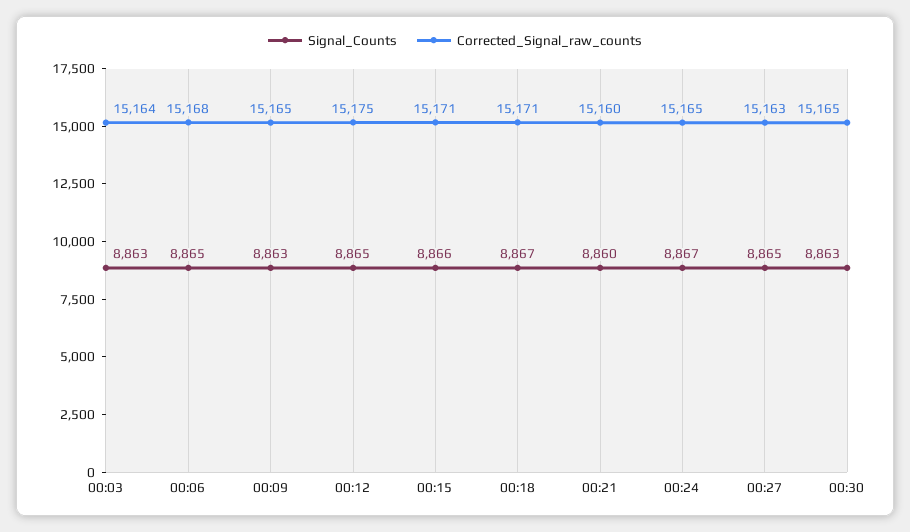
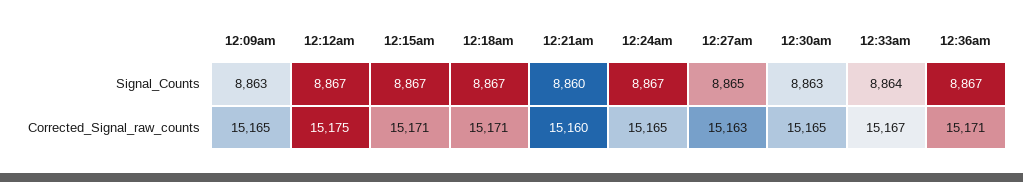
Signal_Counts, 00:03: 8863 -> none
Corrected_Signal_raw_counts, 00:03: 15164 -> none
Signal_Counts, 00:06: 8865 -> none
Corrected_Signal_raw_counts, 00:06: 15168 -> none
Signal_Counts, 00:12: 8865 -> 8867
Signal_Counts, 00:15: 8866 -> 8867
Signal_Counts, 12:33am: none -> 8864
Signal_Counts, 12:36am: none -> 8867
Corrected_Signal_raw_counts, 12:33am: none -> 15167
Corrected_Signal_raw_counts, 12:36am: none -> 15171

